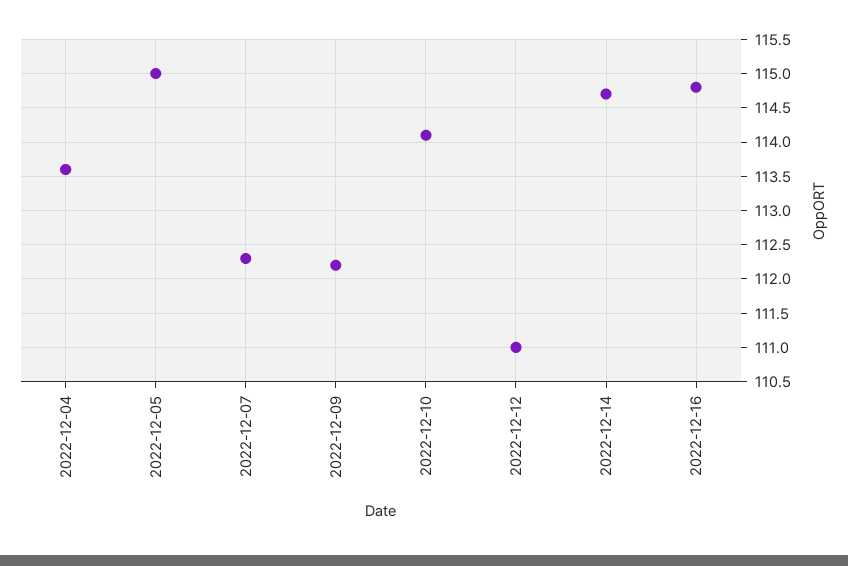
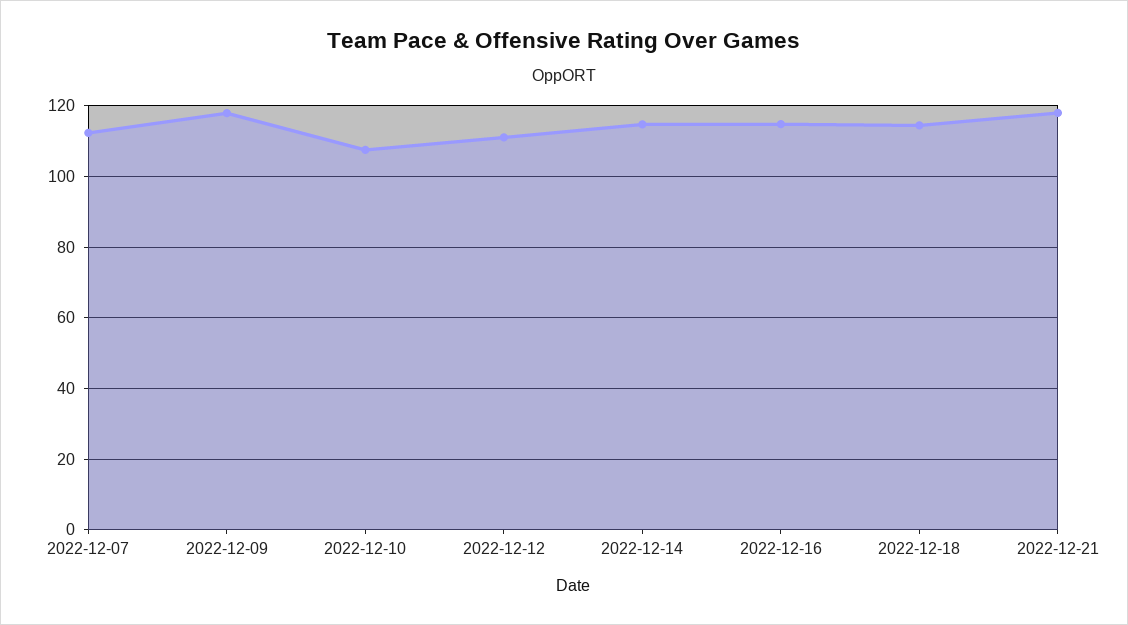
2022-12-04: 113.6 -> none
2022-12-05: 115 -> none
2022-12-09: 112.2 -> 118
2022-12-10: 114.1 -> 108
2022-12-18: none -> 114
2022-12-21: none -> 118

